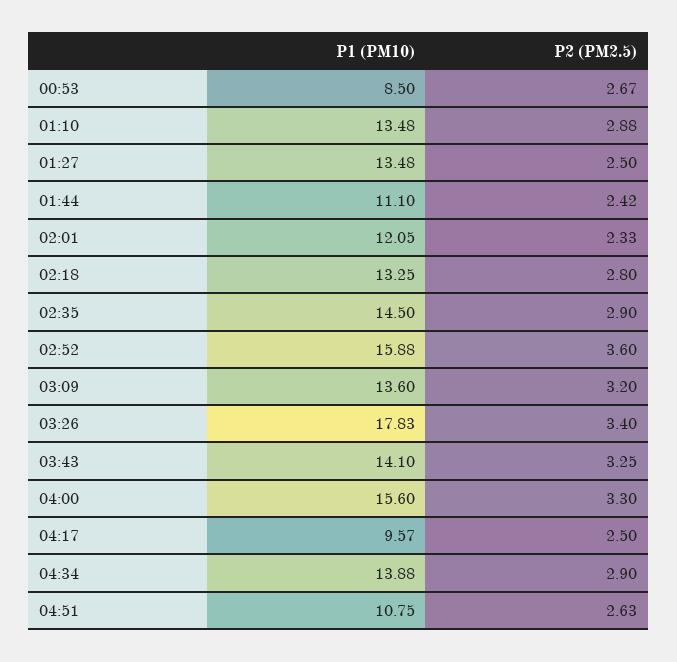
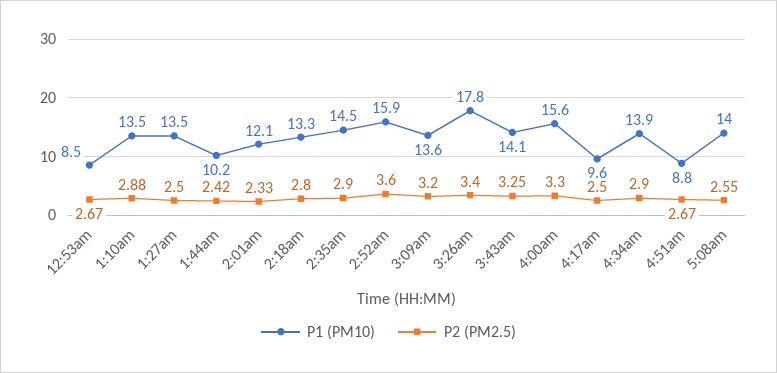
P1 (PM10), 01:44: 11.1 -> 10.2
P1 (PM10), 04:51: 10.75 -> 8.8
P2 (PM2.5), 04:51: 2.63 -> 2.67
P1 (PM10), 5:08am: none -> 14
P2 (PM2.5), 5:08am: none -> 2.55

